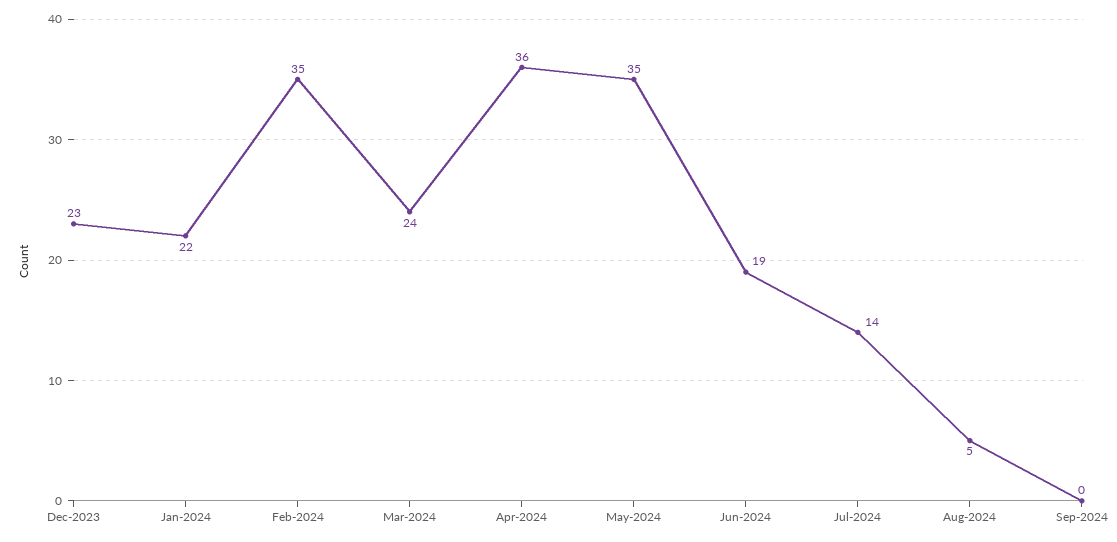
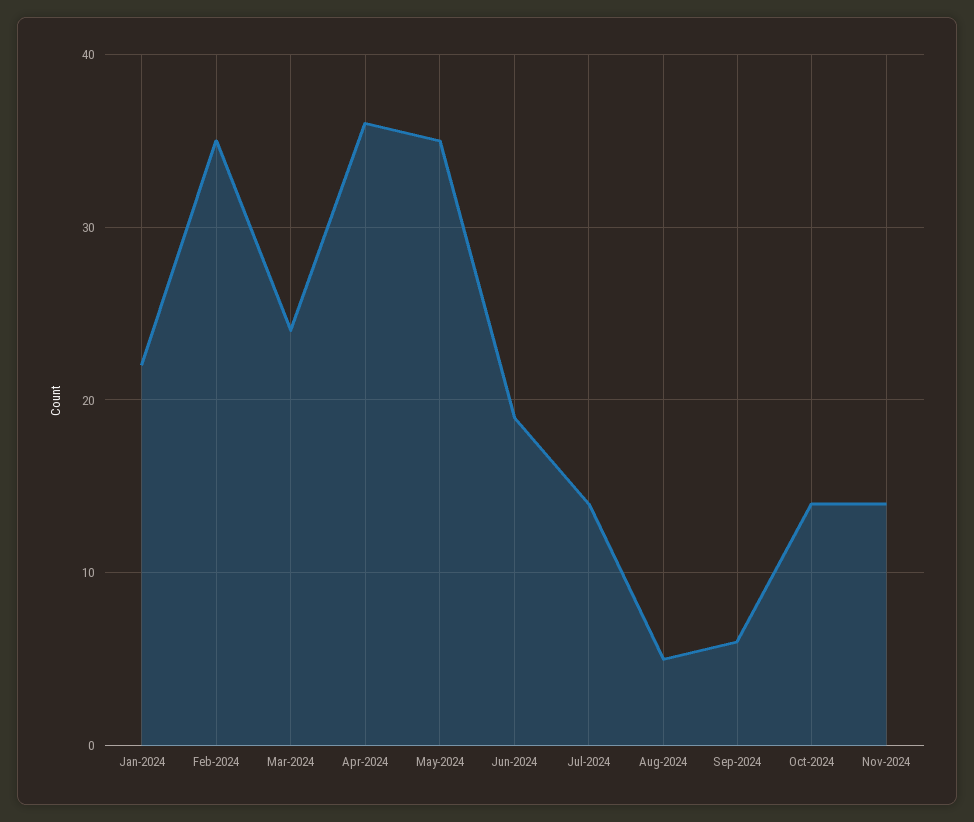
Dec-2023: 23 -> none
Sep-2024: 0 -> 6
Oct-2024: none -> 14
Nov-2024: none -> 14

